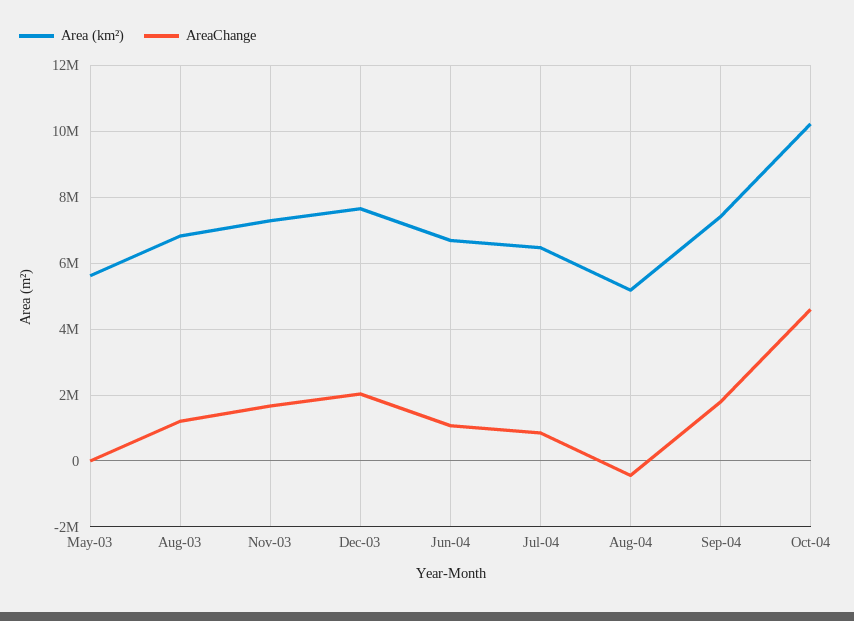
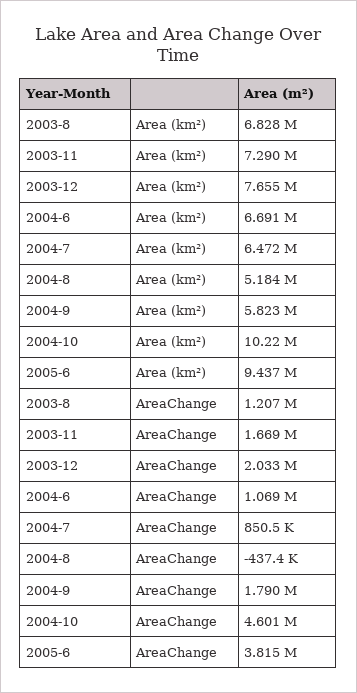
Area (km²), May-03: 5600000 -> none
AreaChange, May-03: 0 -> none
Area (km²), Sep-04: 7400000 -> 5823000
Area (km²), 2005-6: none -> 9437000
AreaChange, 2005-6: none -> 3815000

